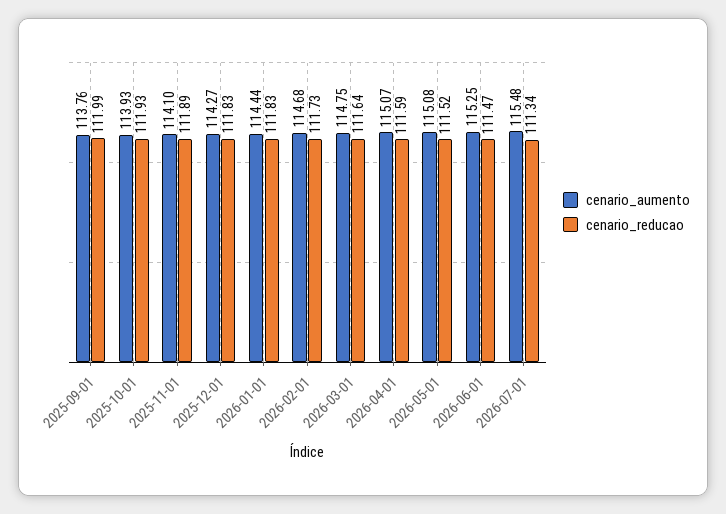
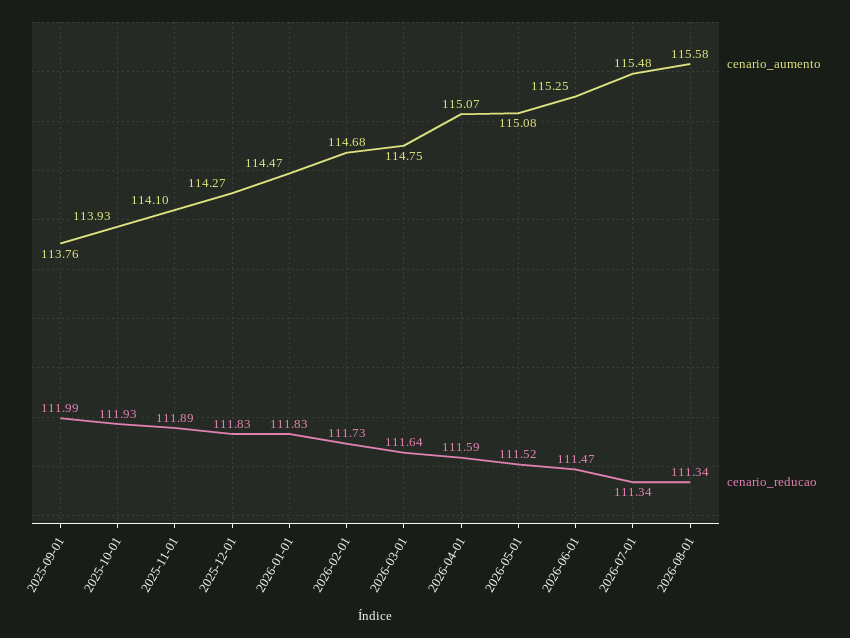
cenario_aumento, 2026-01-01: 114.44 -> 114.47
cenario_aumento, 2026-08-01: none -> 115.58
cenario_reducao, 2026-08-01: none -> 111.34

